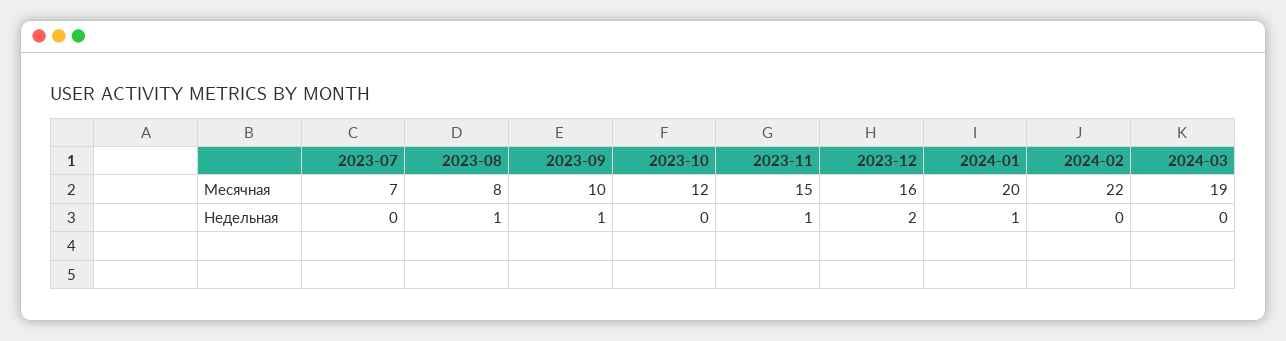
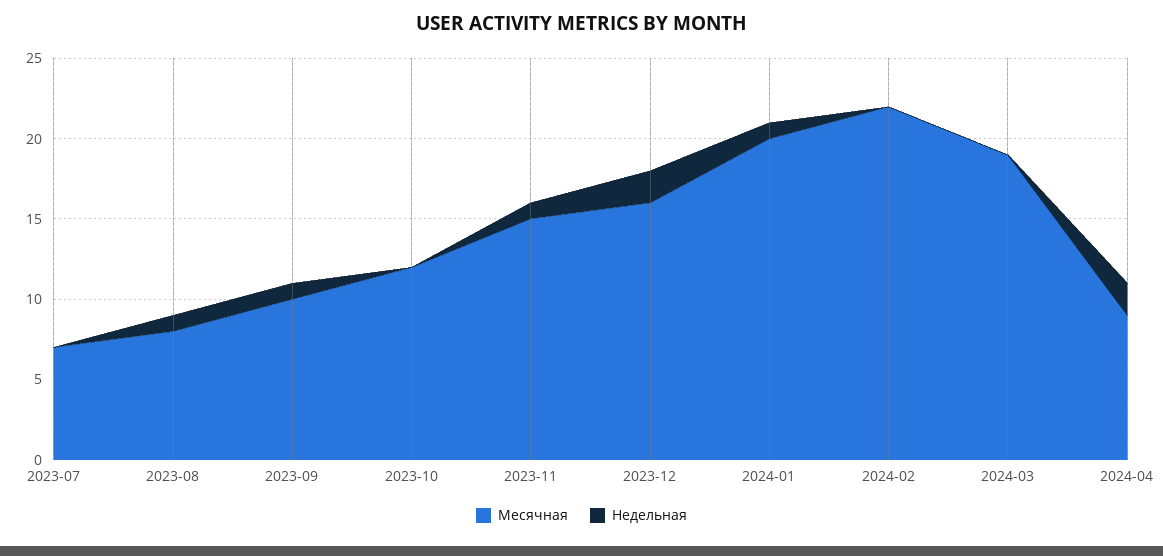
Месячная, 2024-04: none -> 9
Недельная, 2024-04: none -> 2

